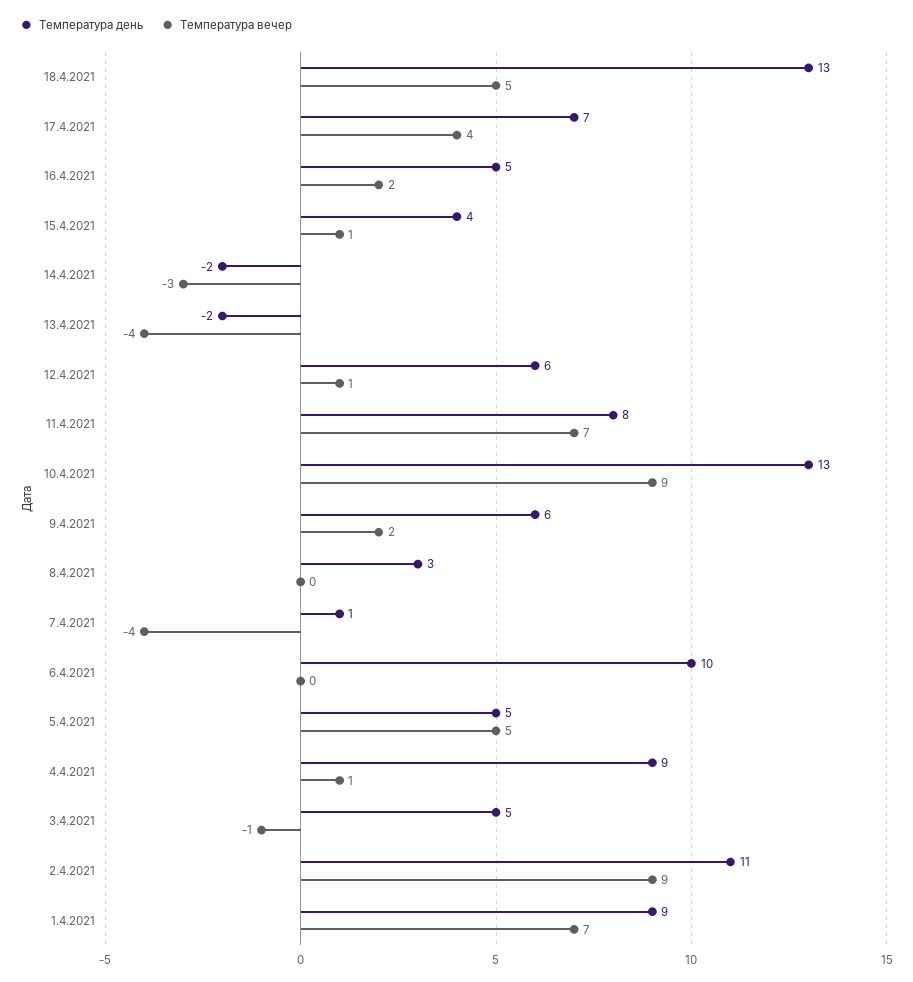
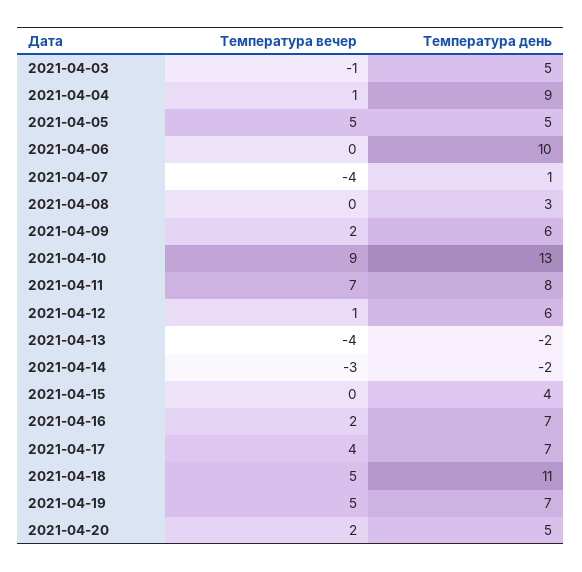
Температура день, 18.4.2021: 13 -> 11
Температура день, 16.4.2021: 5 -> 7
Температура вечер, 15.4.2021: 1 -> 0
Температура день, 2.4.2021: 11 -> none
Температура вечер, 2.4.2021: 9 -> none
Температура день, 1.4.2021: 9 -> none
Температура вечер, 1.4.2021: 7 -> none
Температура вечер, 2021-04-19: none -> 5
Температура день, 2021-04-19: none -> 7
Температура вечер, 2021-04-20: none -> 2
Температура день, 2021-04-20: none -> 5

